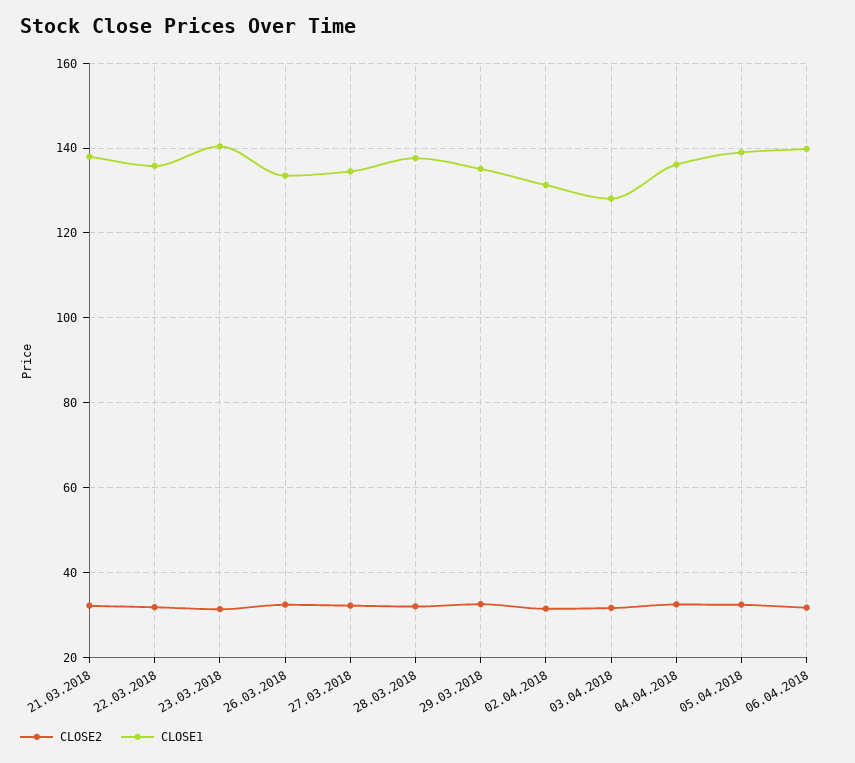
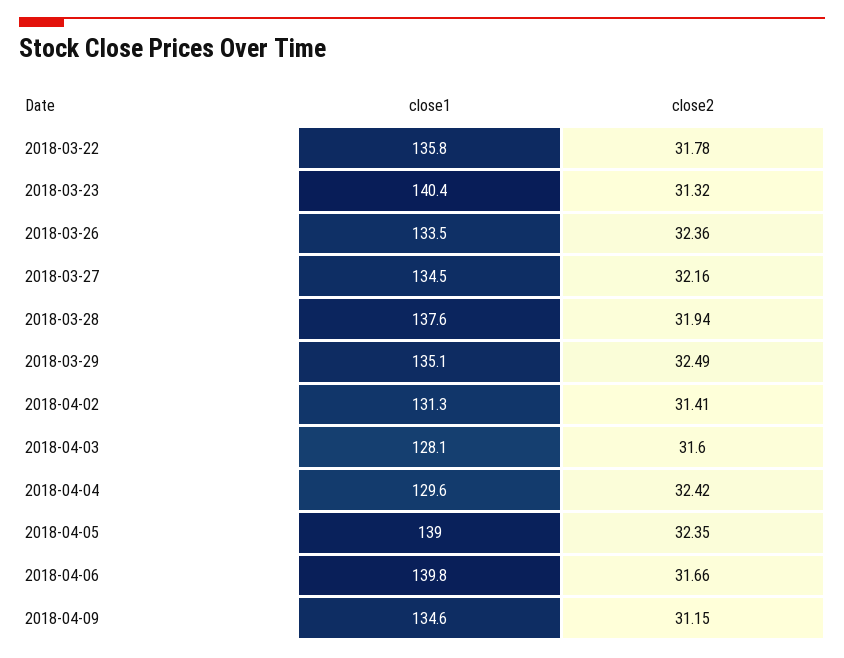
CLOSE2, 21.03.2018: 32 -> none
CLOSE1, 21.03.2018: 138 -> none
CLOSE1, 04.04.2018: 136 -> 129.6
CLOSE1, 2018-04-09: none -> 134.6
CLOSE2, 2018-04-09: none -> 31.15

